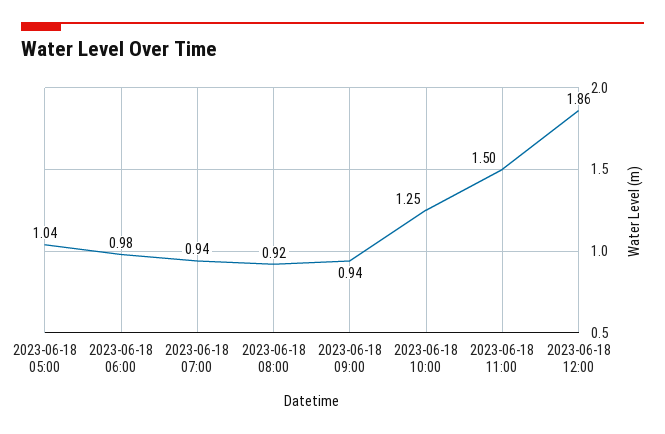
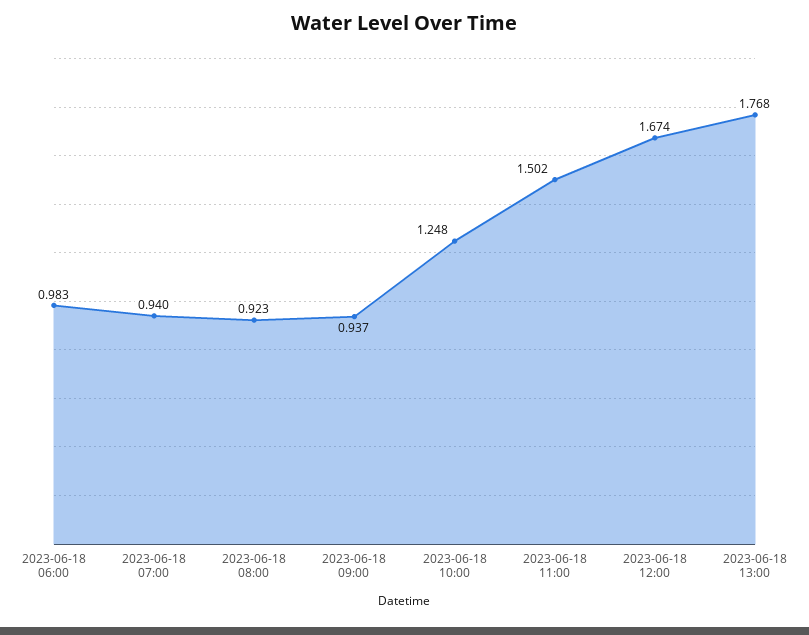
2023-06-18 05:00: 1.04 -> none
2023-06-18 12:00: 1.86 -> 1.674
2023-06-18 13:00: none -> 1.768

